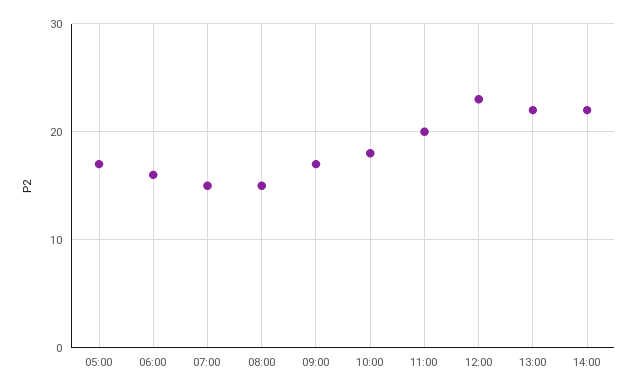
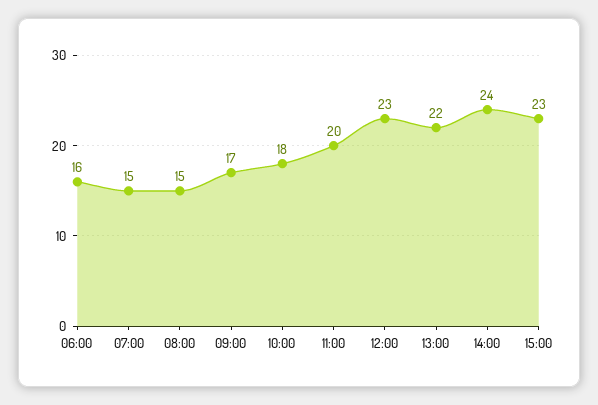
05:00: 17 -> none
14:00: 22 -> 24
15:00: none -> 23

